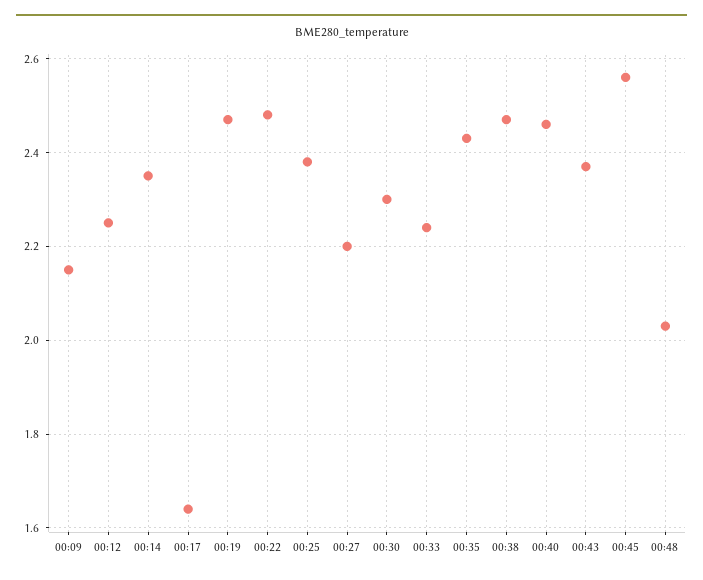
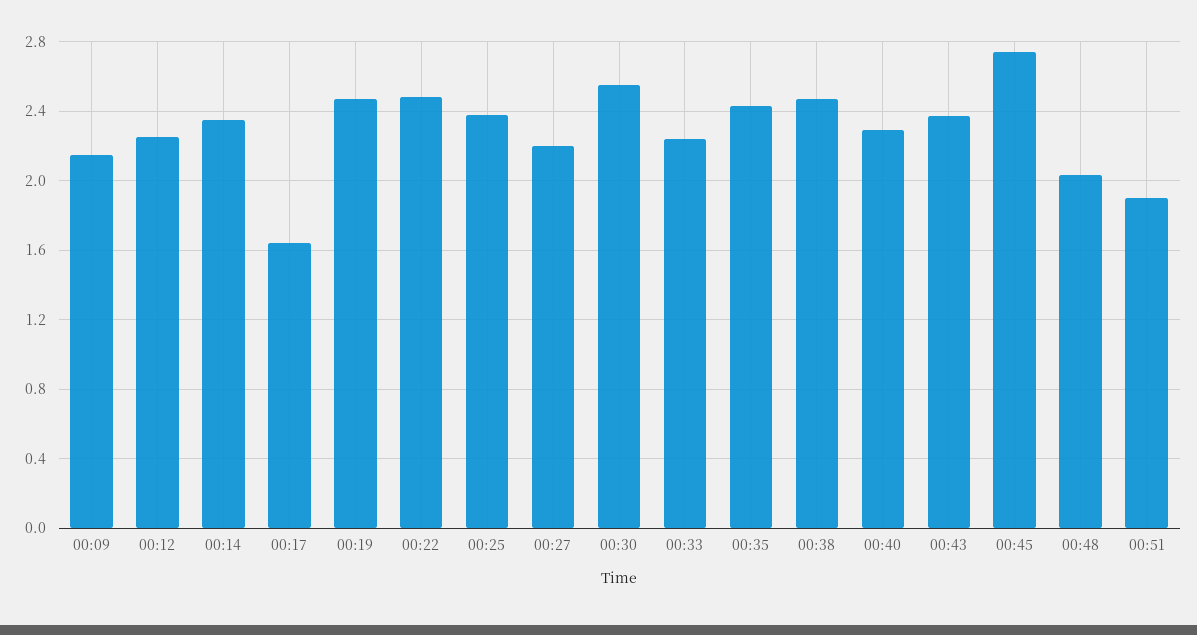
00:30: 2.3 -> 2.55
00:40: 2.45 -> 2.3
00:45: 2.55 -> 2.75
00:51: none -> 1.9

